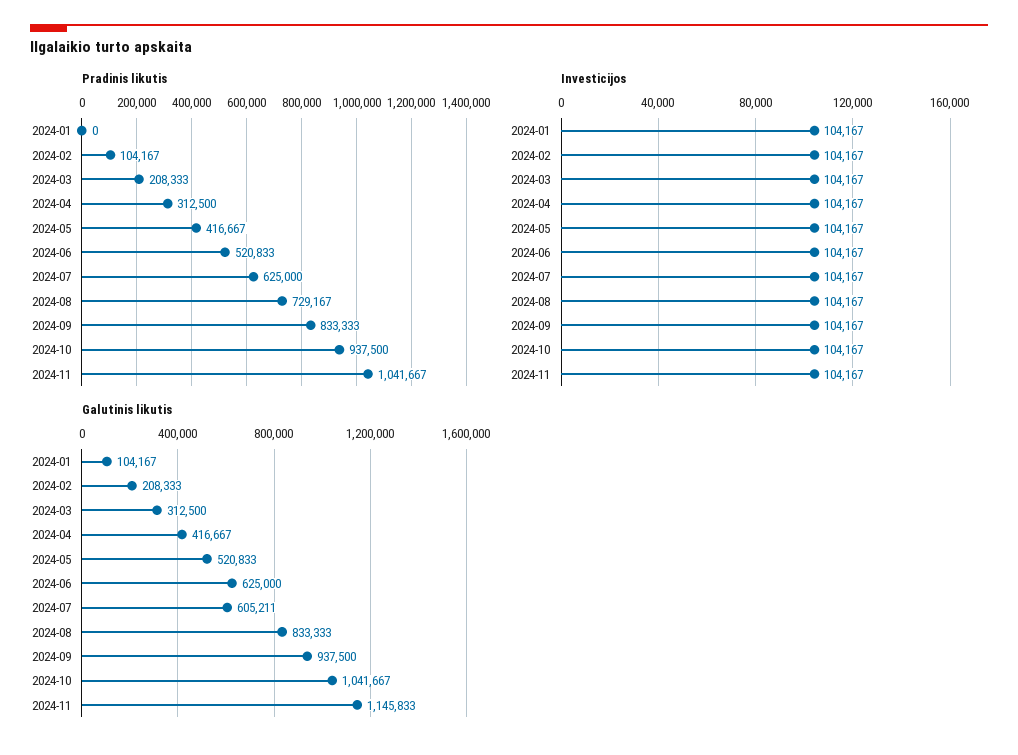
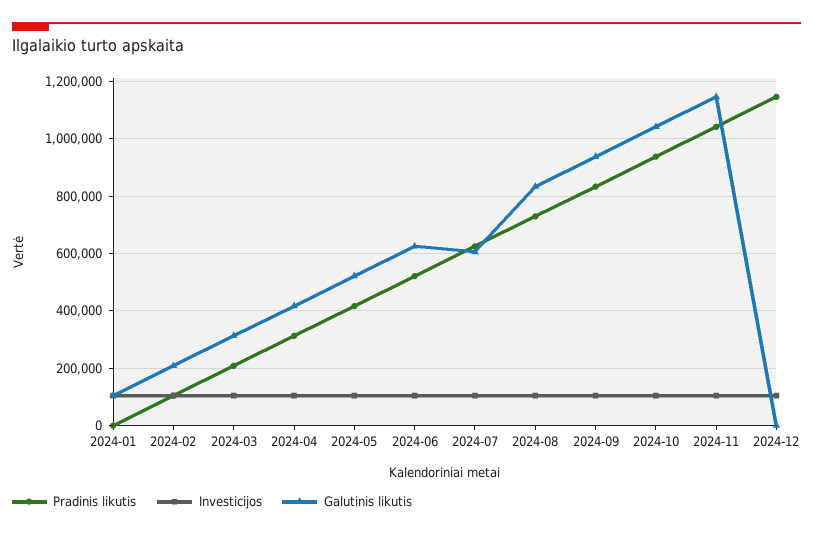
Pradinis likutis, 2024-12: none -> 1150000
Investicijos, 2024-12: none -> 100000
Galutinis likutis, 2024-12: none -> 0

